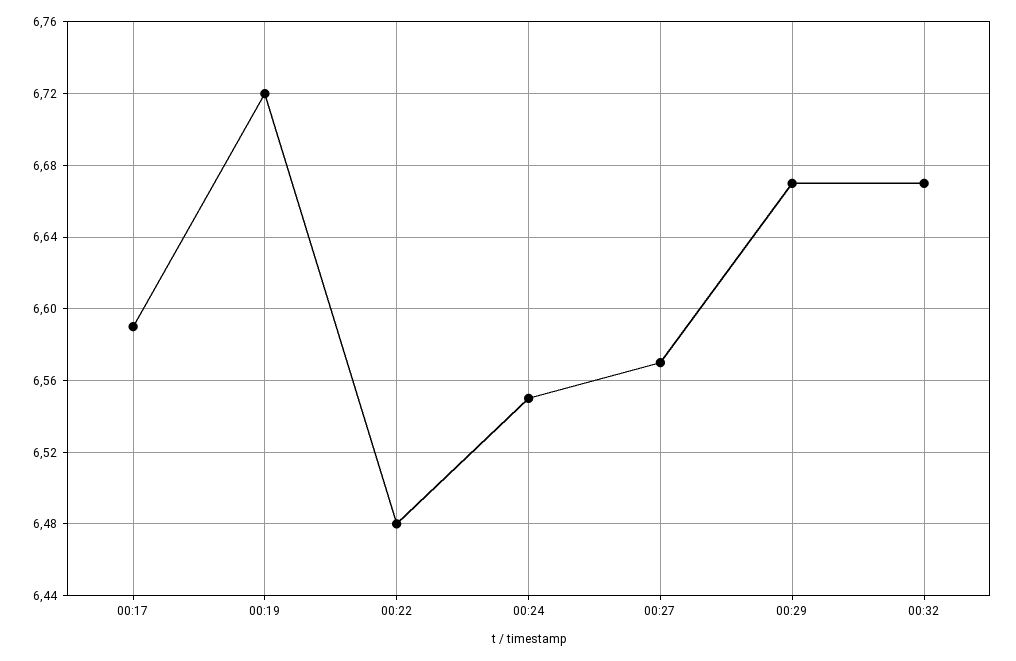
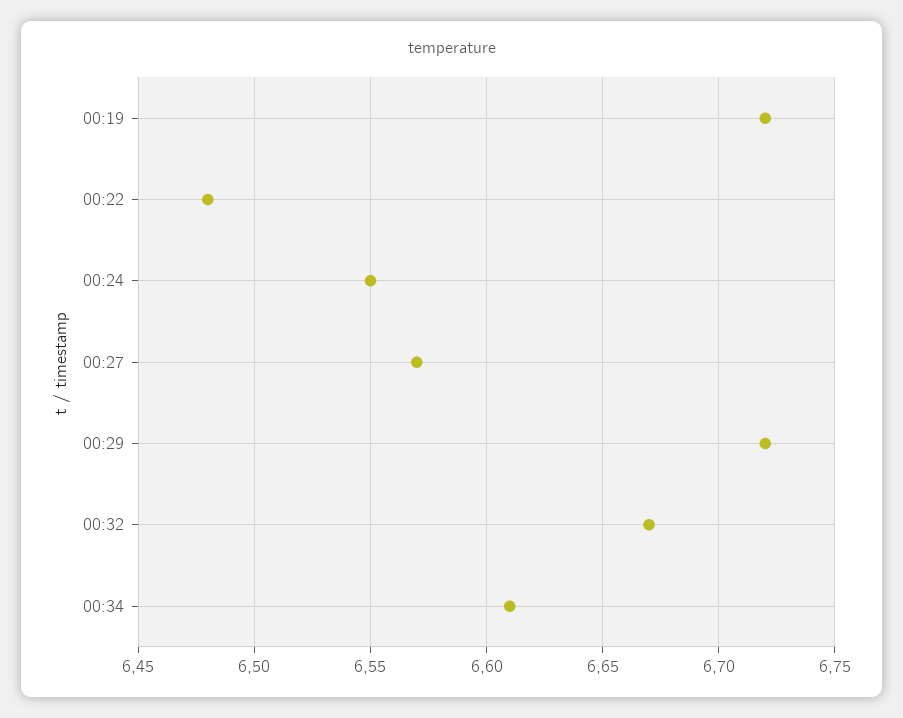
00:17: 6.59 -> none
00:29: 6.67 -> 6.72
00:34: none -> 6.61

